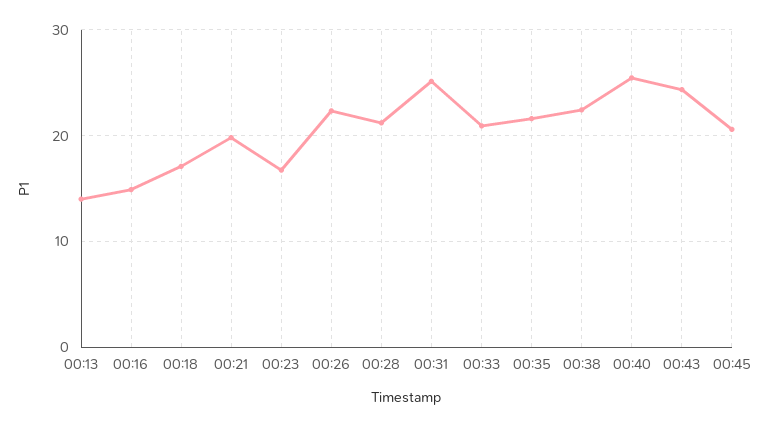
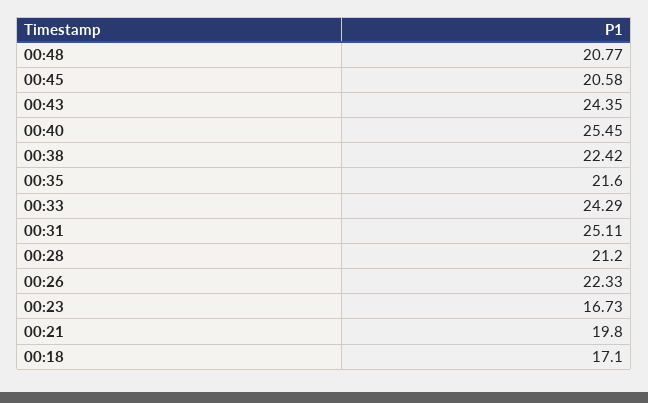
00:13: 14 -> none
00:16: 15 -> none
00:33: 21 -> 24.29
00:48: none -> 20.77

